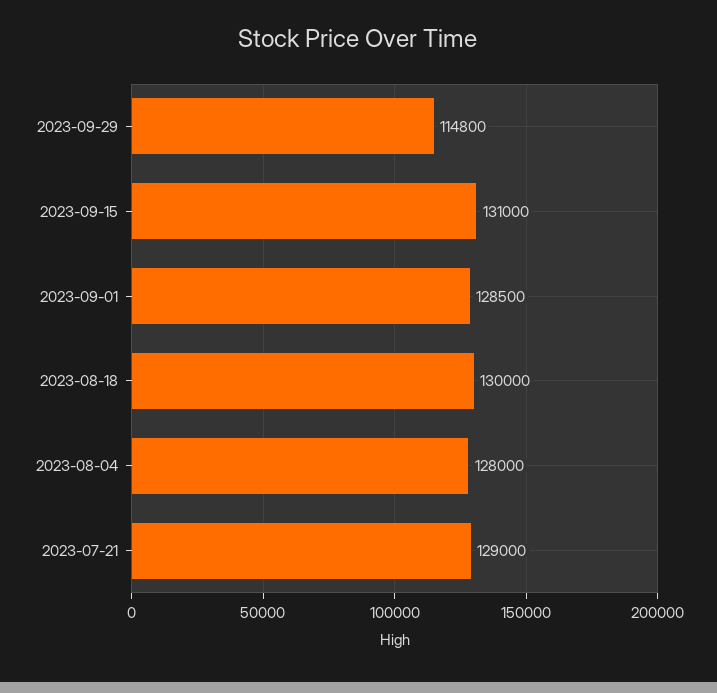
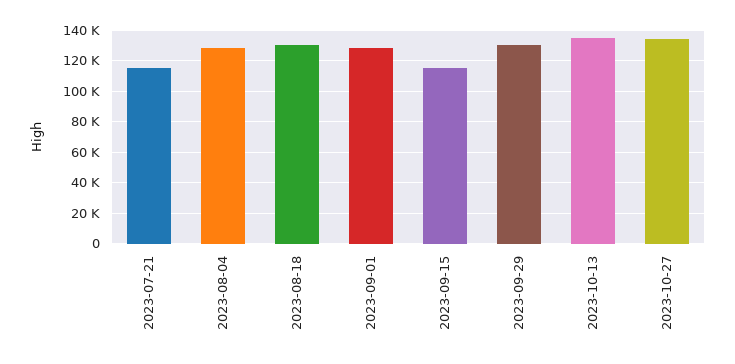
2023-09-29: 114800 -> 130000
2023-09-15: 131000 -> 115000
2023-07-21: 129000 -> 115000
2023-10-13: none -> 135000
2023-10-27: none -> 135000

